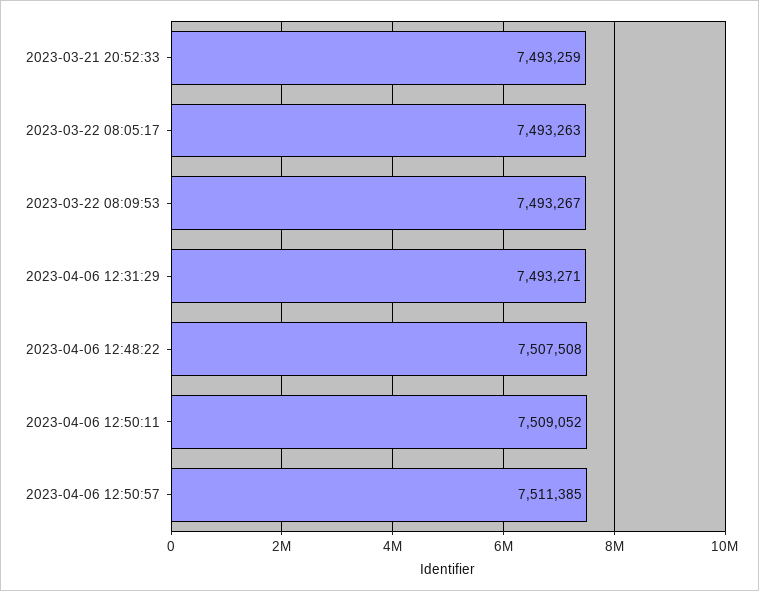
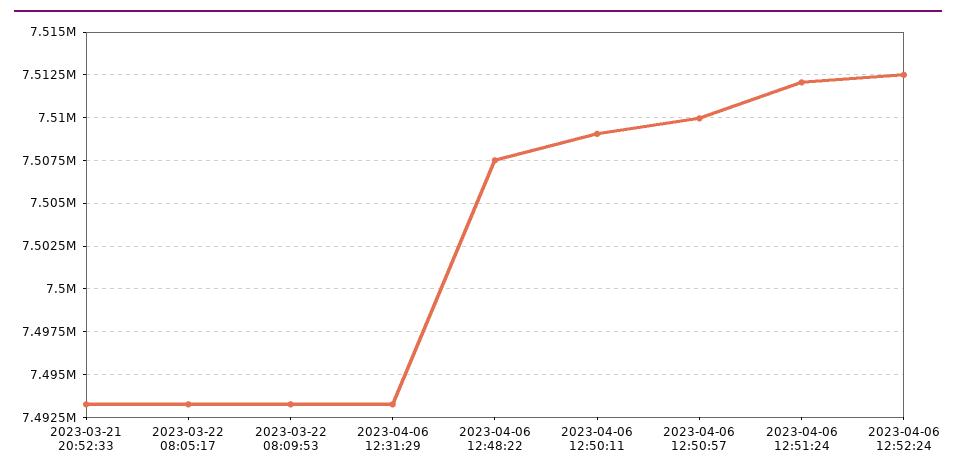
2023-04-06 12:50:57: 7511385 -> 7510000
2023-04-06 12:51:24: none -> 7512000
2023-04-06 12:52:24: none -> 7512500

